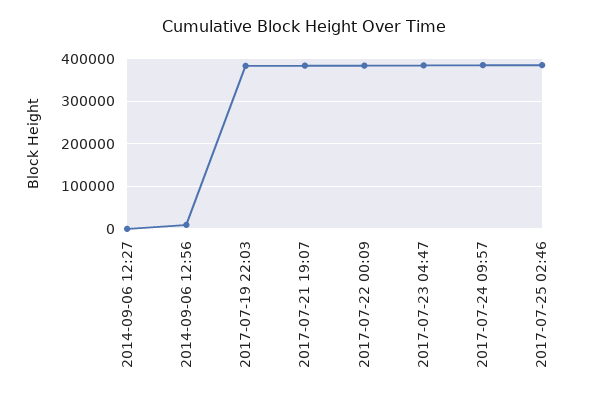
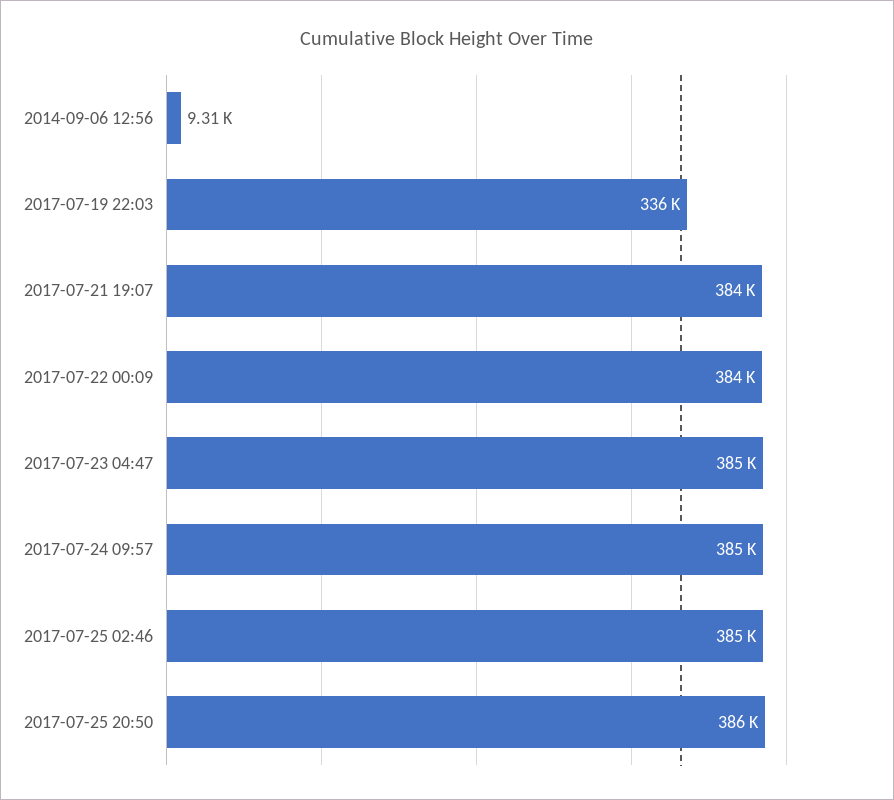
2014-09-06 12:27: 0 -> none
2017-07-19 22:03: 380000 -> 336000
2017-07-25 20:50: none -> 386000

